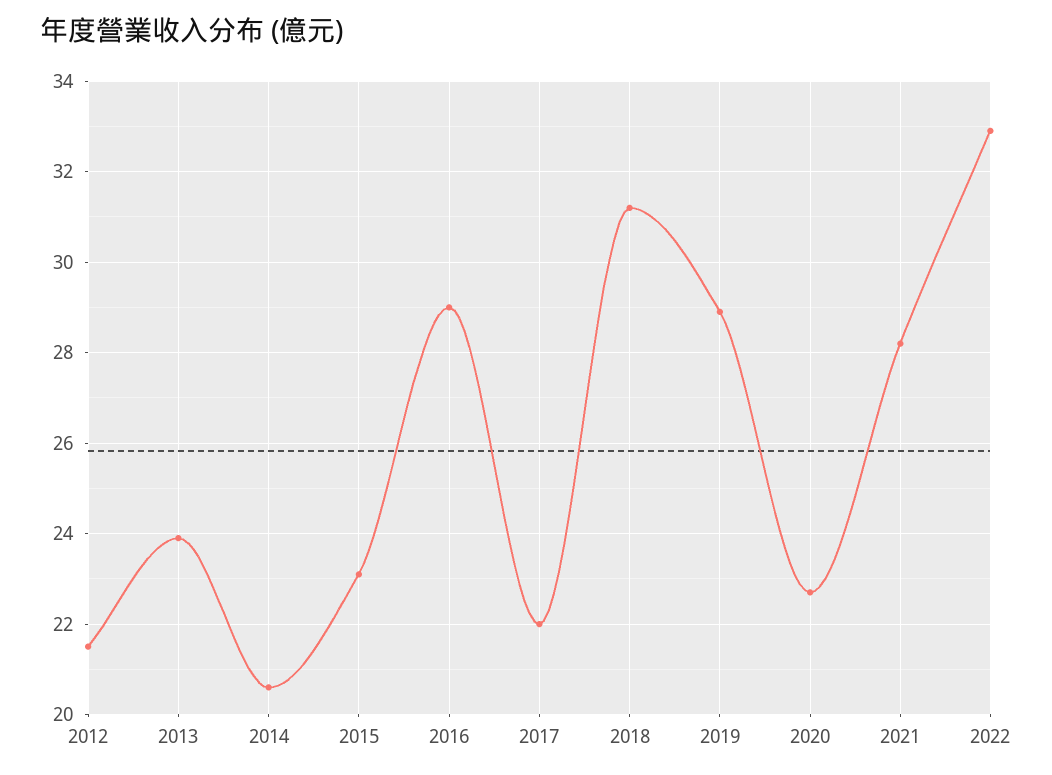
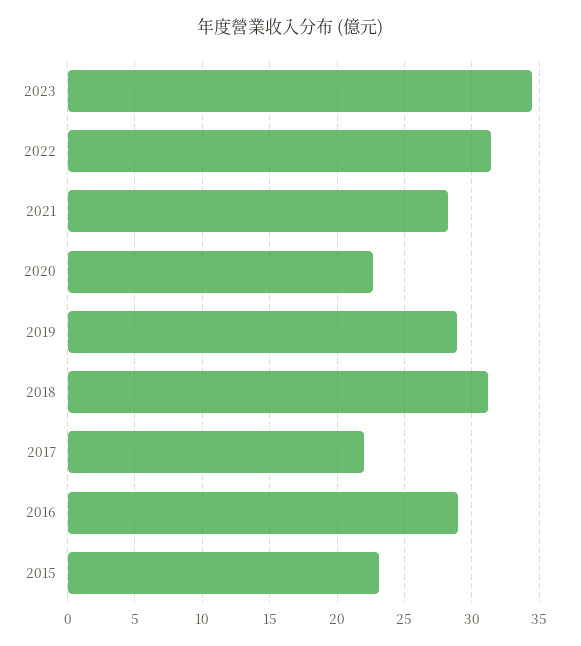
2012: 21.5 -> none
2013: 24 -> none
2014: 20.5 -> none
2022: 33 -> 31.5
2023: none -> 34.5

